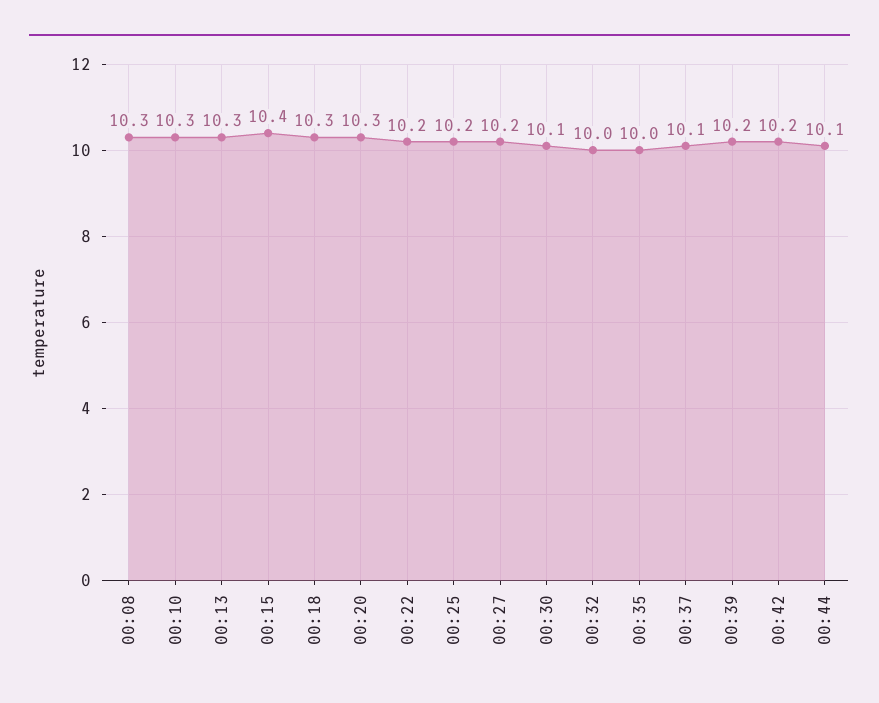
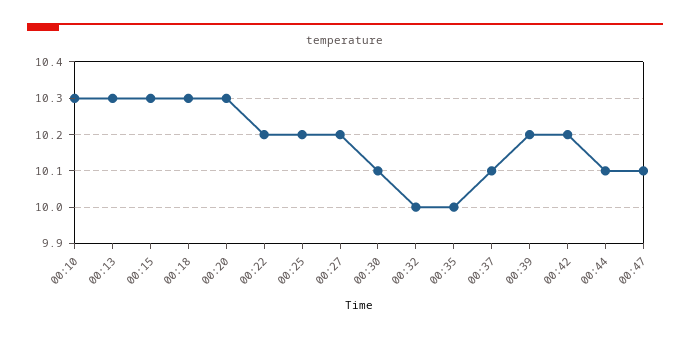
00:08: 10.3 -> none
00:15: 10.4 -> 10.3
00:47: none -> 10.1

